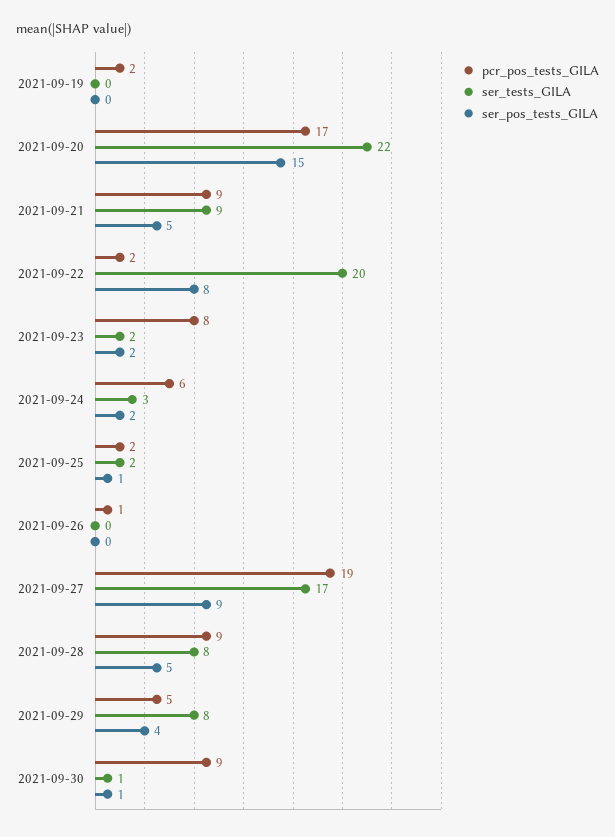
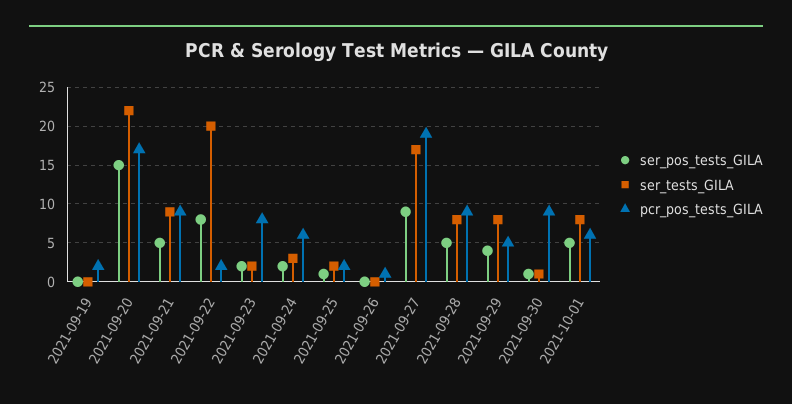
ser_pos_tests_GILA, 2021-10-01: none -> 5
ser_tests_GILA, 2021-10-01: none -> 8
pcr_pos_tests_GILA, 2021-10-01: none -> 6

